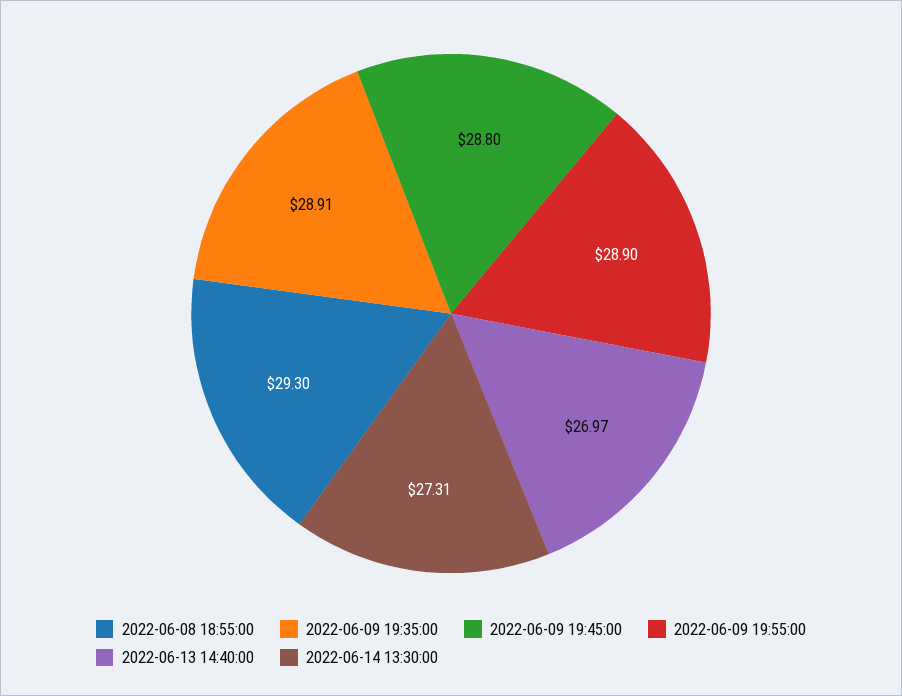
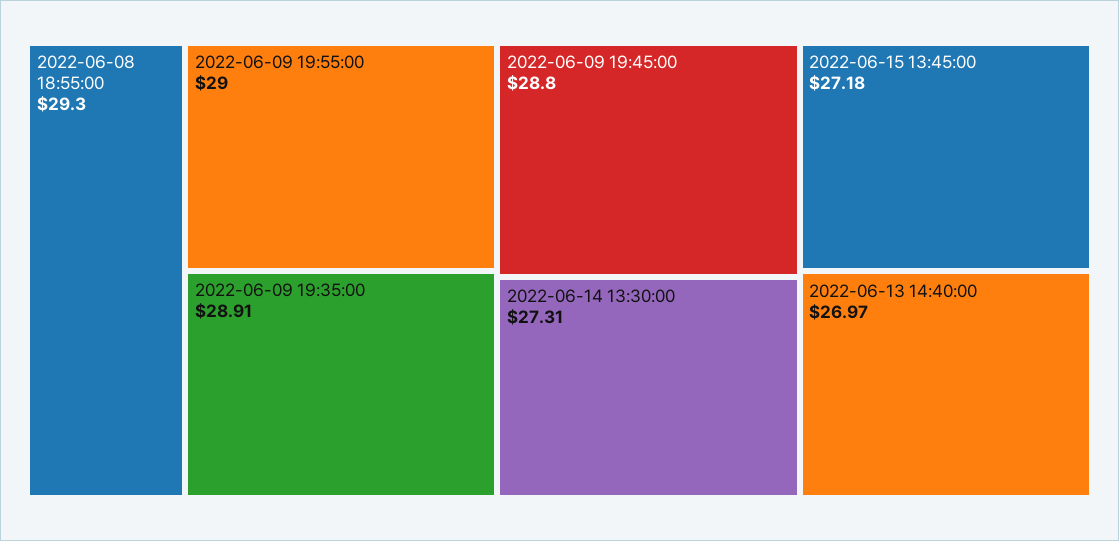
2022-06-09 19:55:00: 28.9 -> 29
2022-06-15 13:45:00: none -> 27.18

